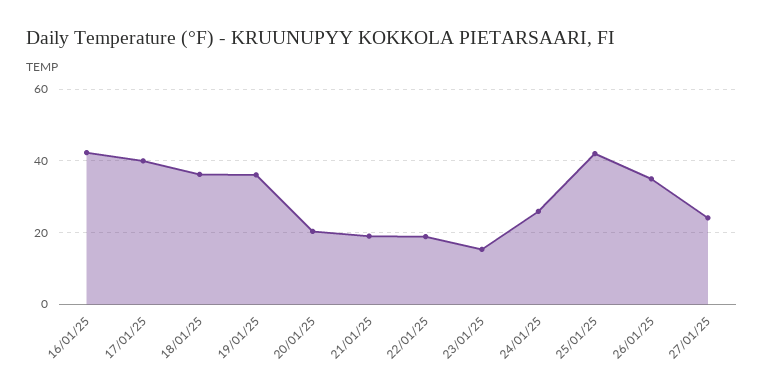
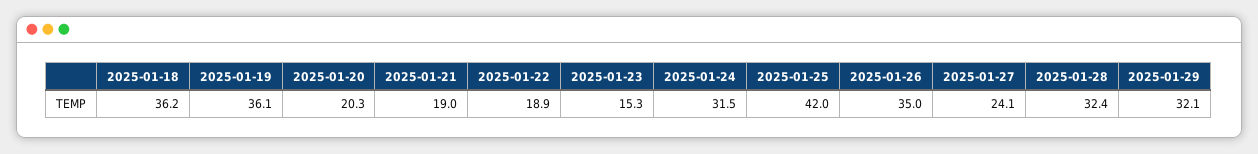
16/01/25: 42 -> none
17/01/25: 40 -> none
24/01/25: 26 -> 31.5
2025-01-28: none -> 32.4
2025-01-29: none -> 32.1

